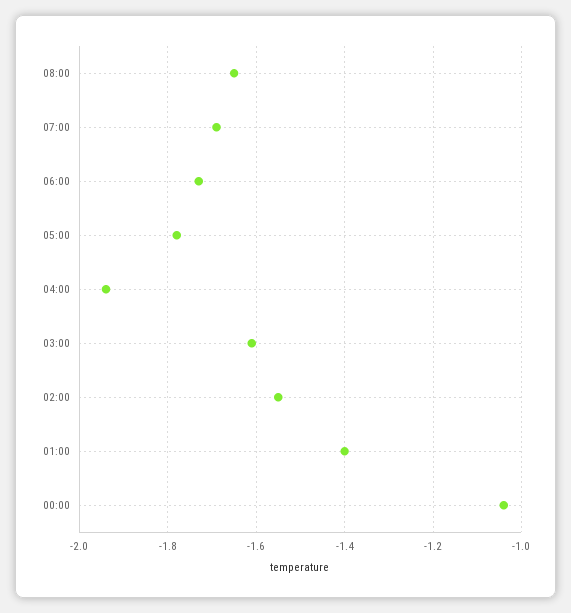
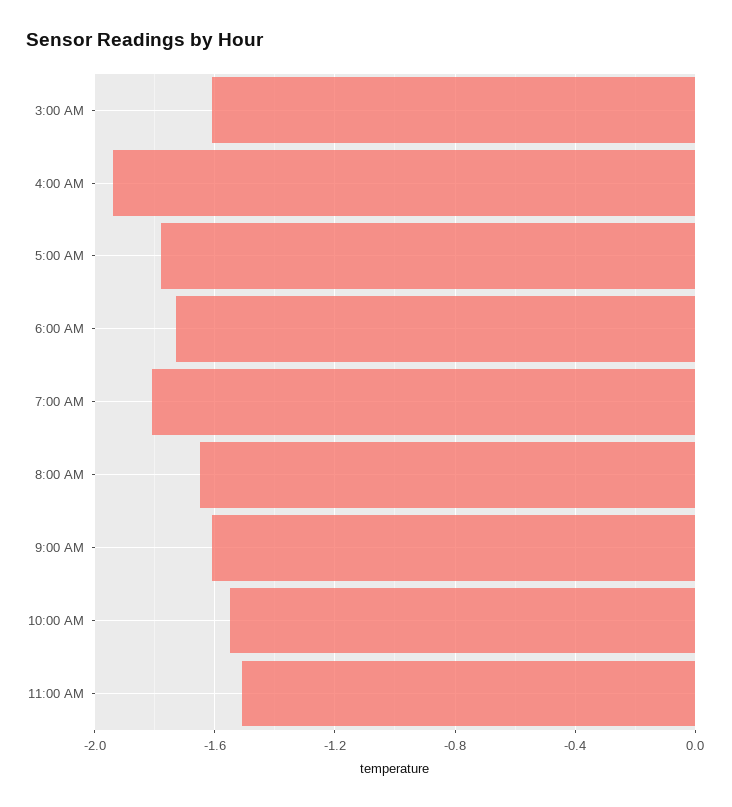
07:00: -1.7 -> -1.8
02:00: -1.55 -> none
01:00: -1.4 -> none
00:00: -1.05 -> none
9:00 AM: none -> -1.6
10:00 AM: none -> -1.55
11:00 AM: none -> -1.5

